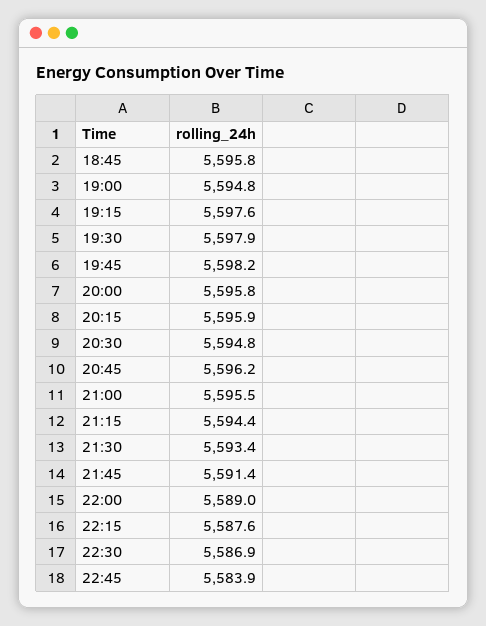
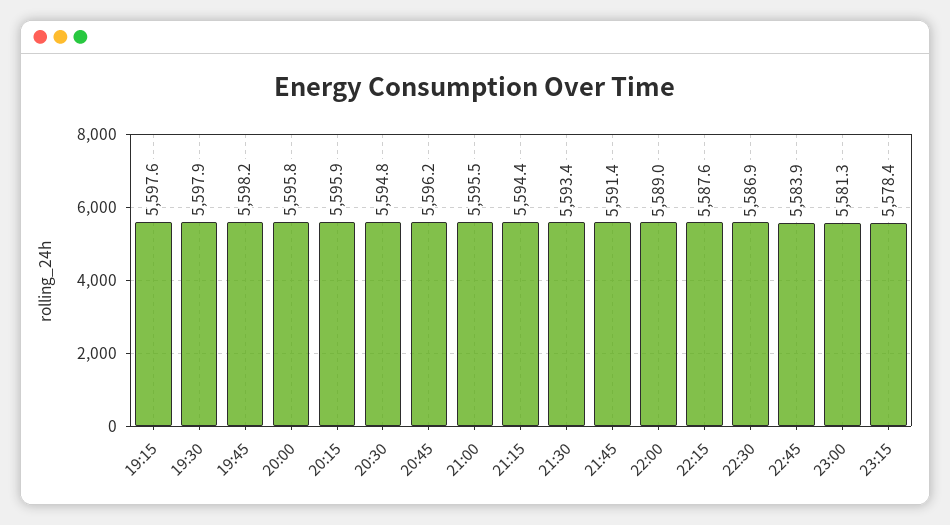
18:45: 5595.8 -> none
19:00: 5594.8 -> none
23:00: none -> 5581.3
23:15: none -> 5578.4

